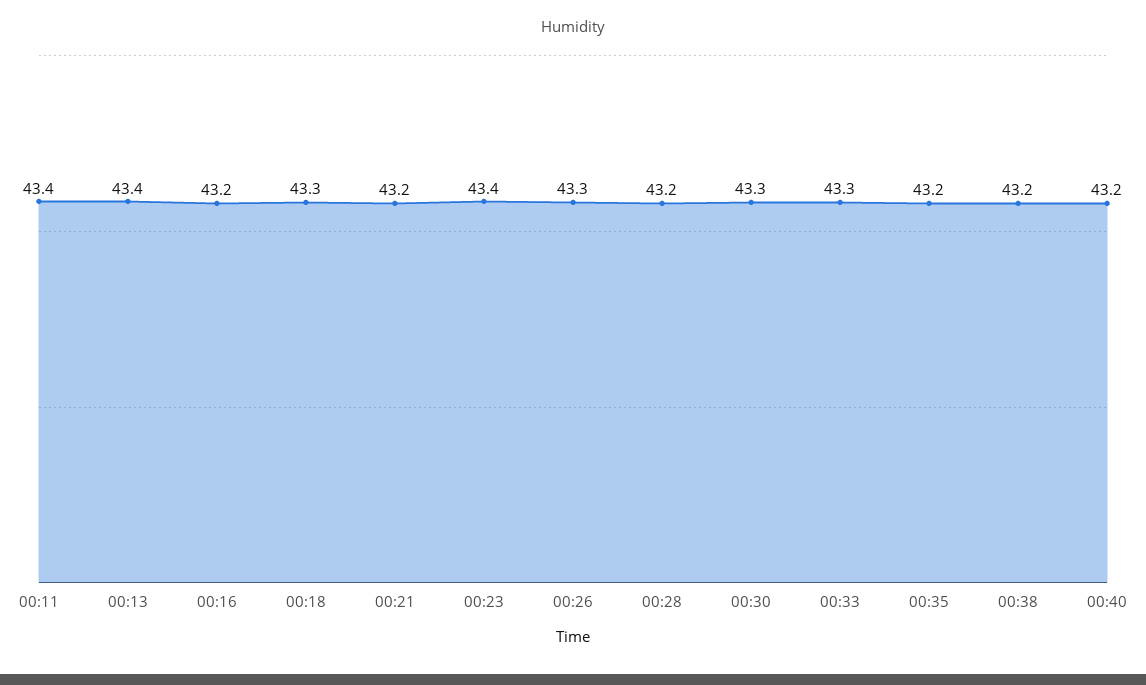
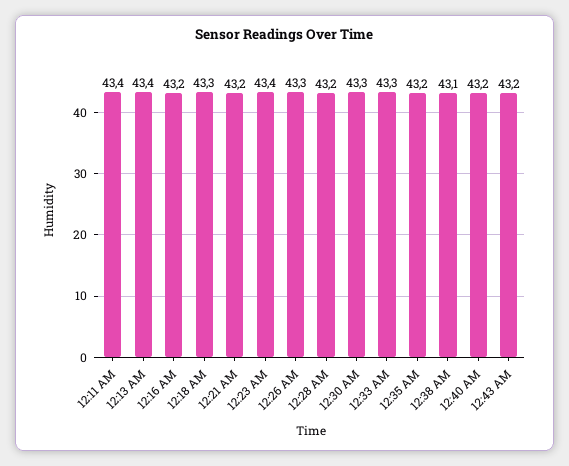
00:38: 43.2 -> 43.1
12:43 AM: none -> 43.2

